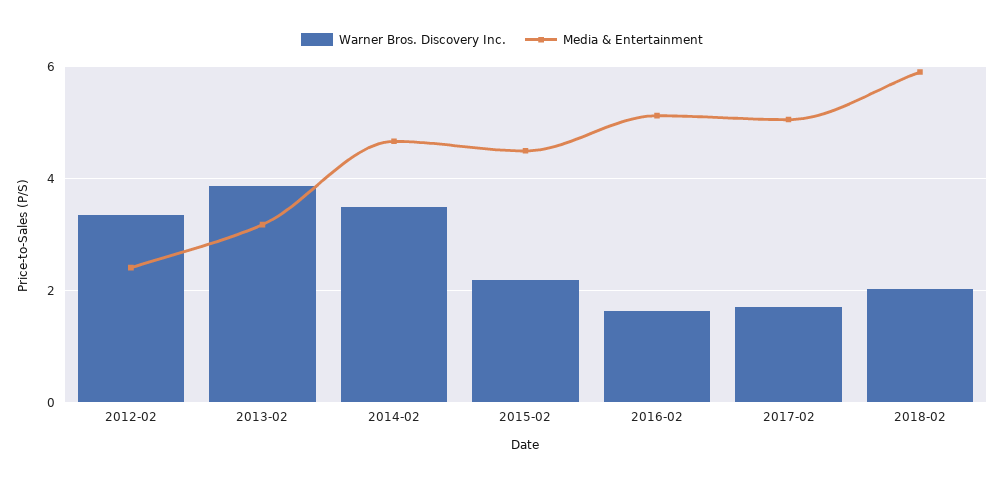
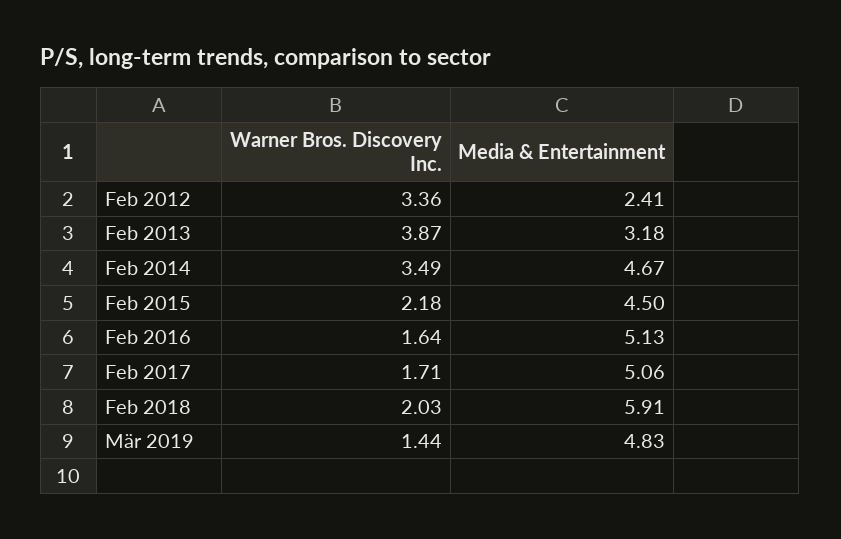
Warner Bros. Discovery Inc., Mär 2019: none -> 1.44
Media & Entertainment, Mär 2019: none -> 4.83

